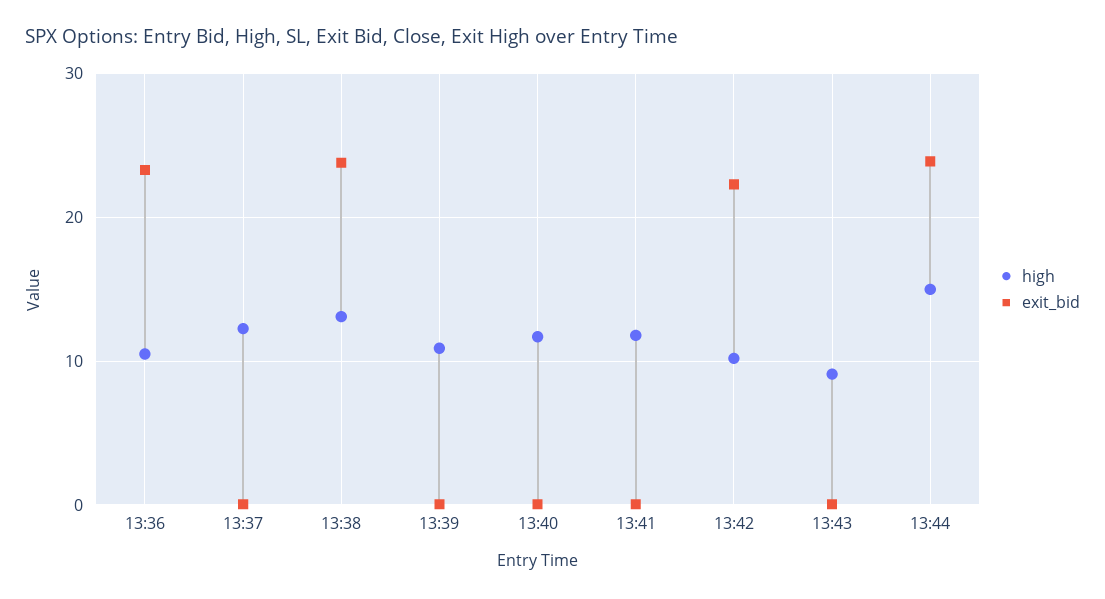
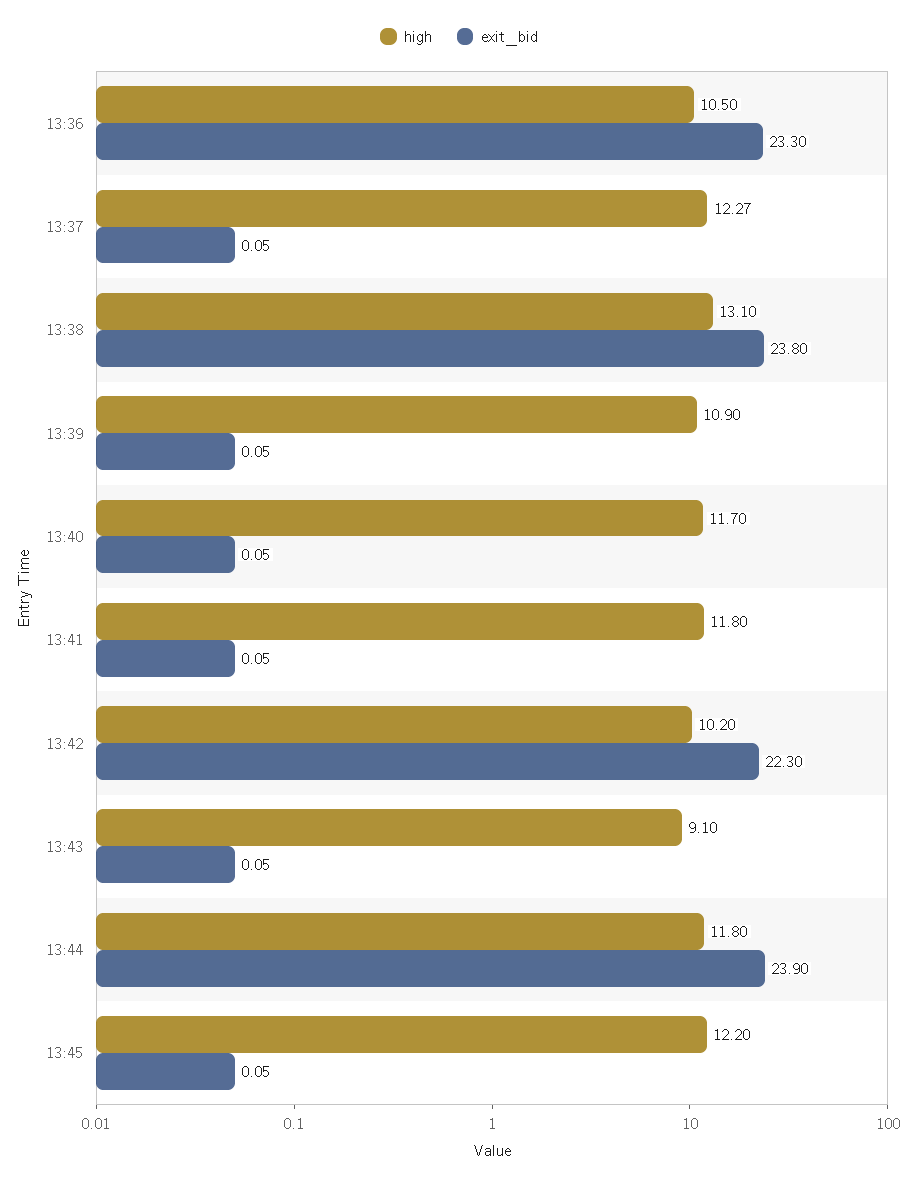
high, 13:44: 15 -> 11.8
high, 13:45: none -> 12.2
exit_bid, 13:45: none -> 0.05

